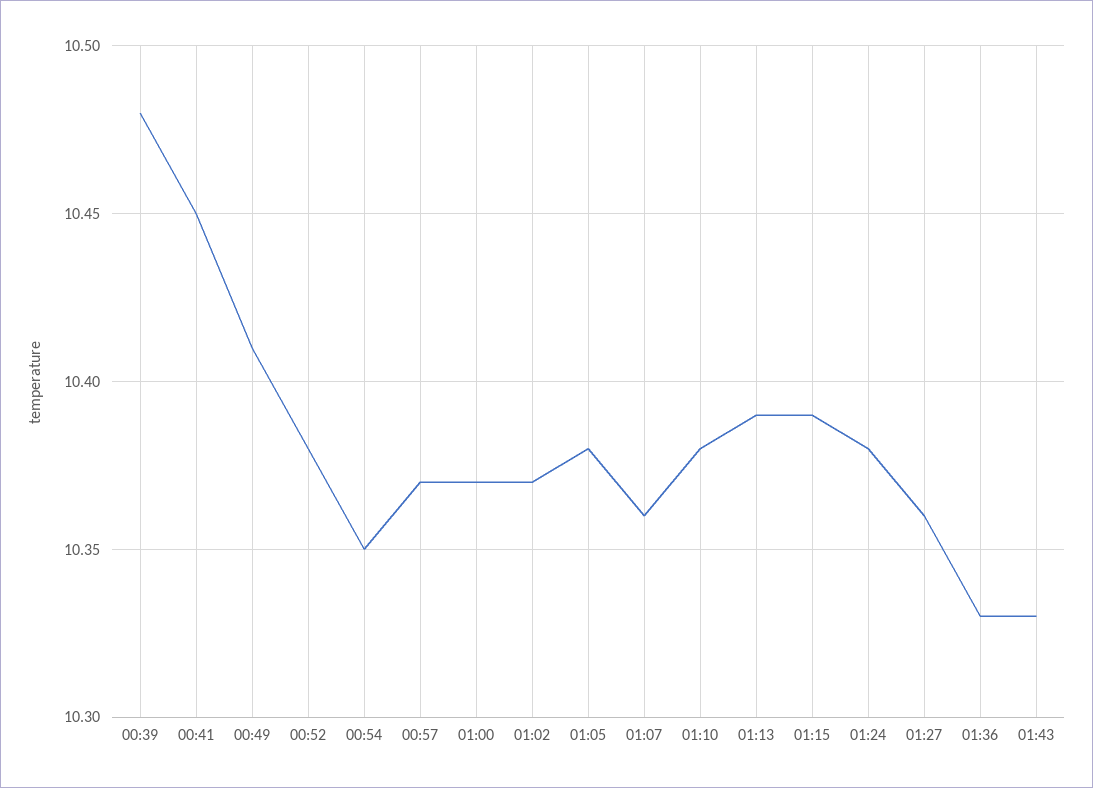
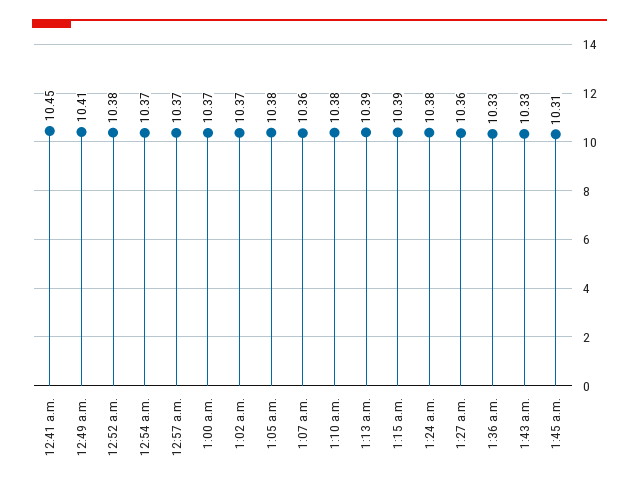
00:39: 10.48 -> none
00:54: 10.35 -> 10.37
1:45 a.m.: none -> 10.31

